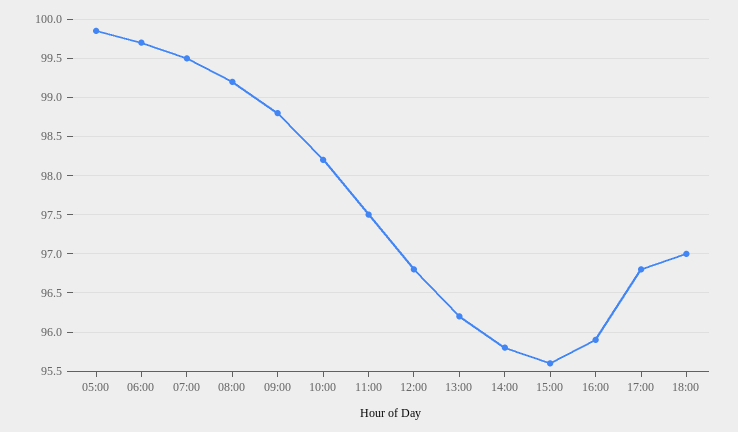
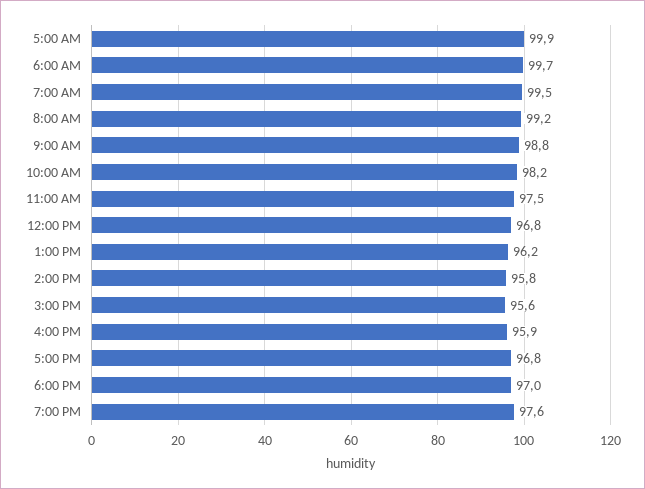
7:00 PM: none -> 97.6

